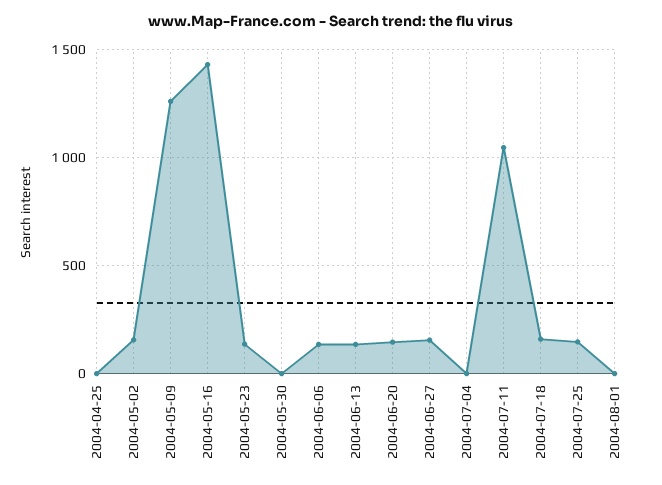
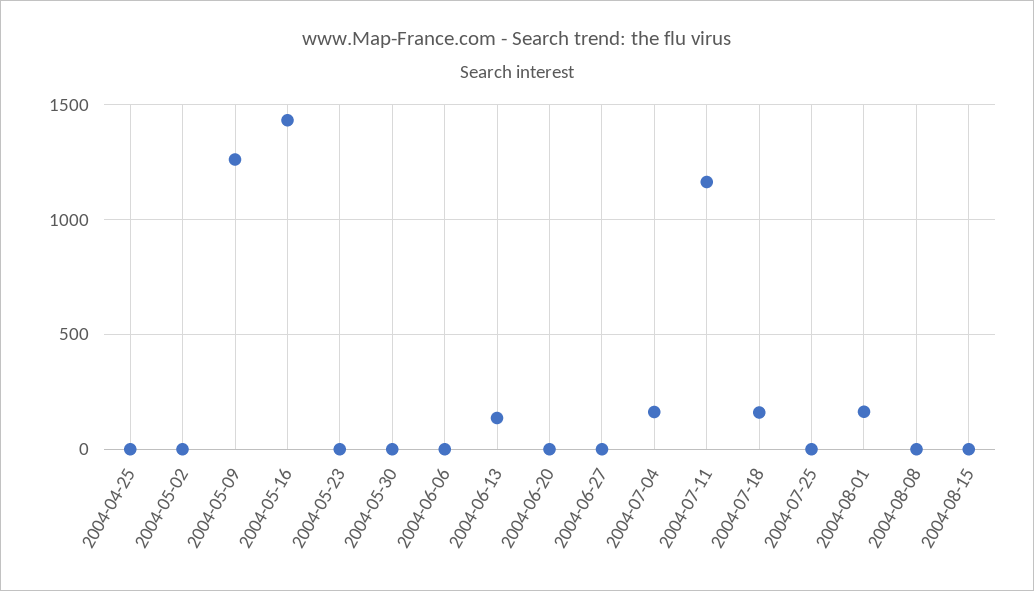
2004-05-02: 150 -> 0
2004-05-23: 150 -> 0
2004-06-06: 150 -> 0
2004-06-20: 150 -> 0
2004-06-27: 150 -> 0
2004-07-04: 0 -> 150
2004-07-11: 1050 -> 1150
2004-07-25: 150 -> 0
2004-08-01: 0 -> 150
2004-08-08: none -> 0
2004-08-15: none -> 0

